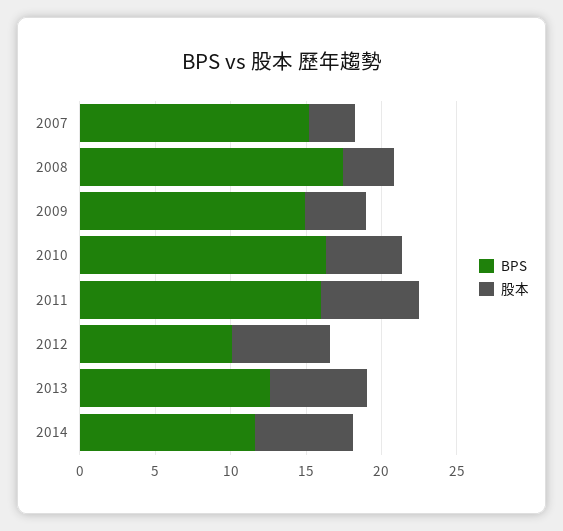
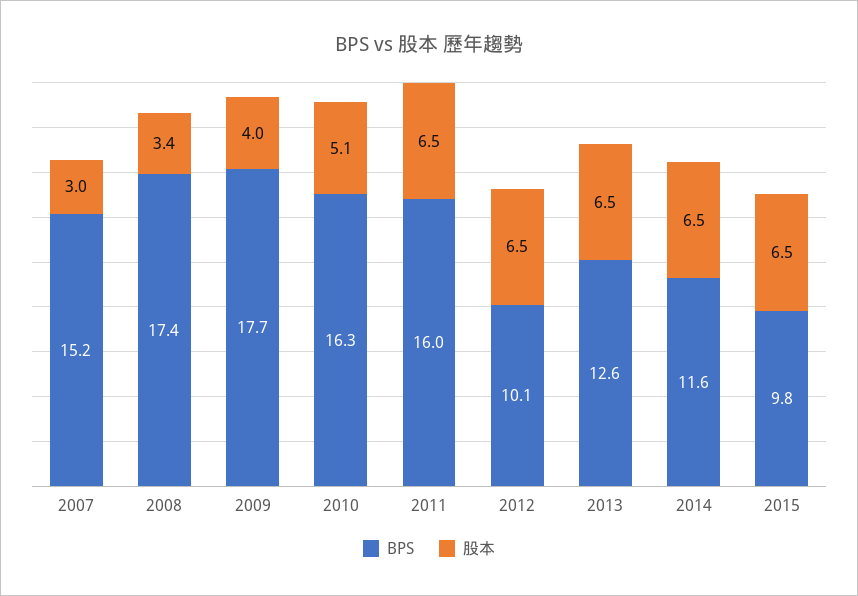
BPS, 2009: 15 -> 17.7
BPS, 2015: none -> 9.8
股本, 2015: none -> 6.5

